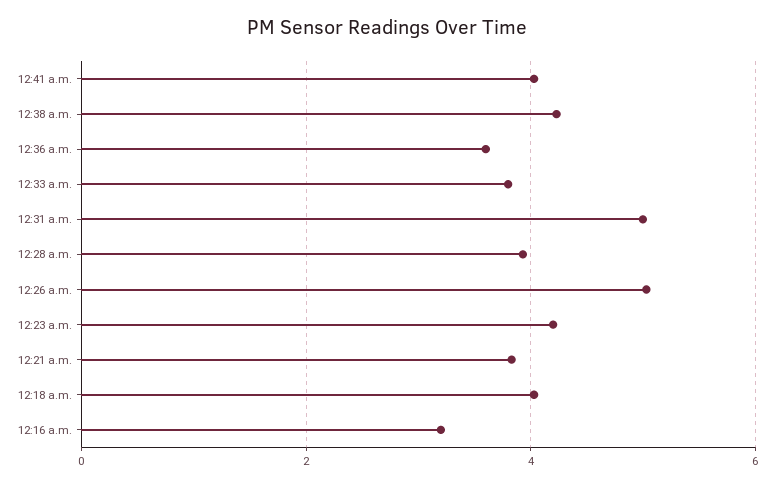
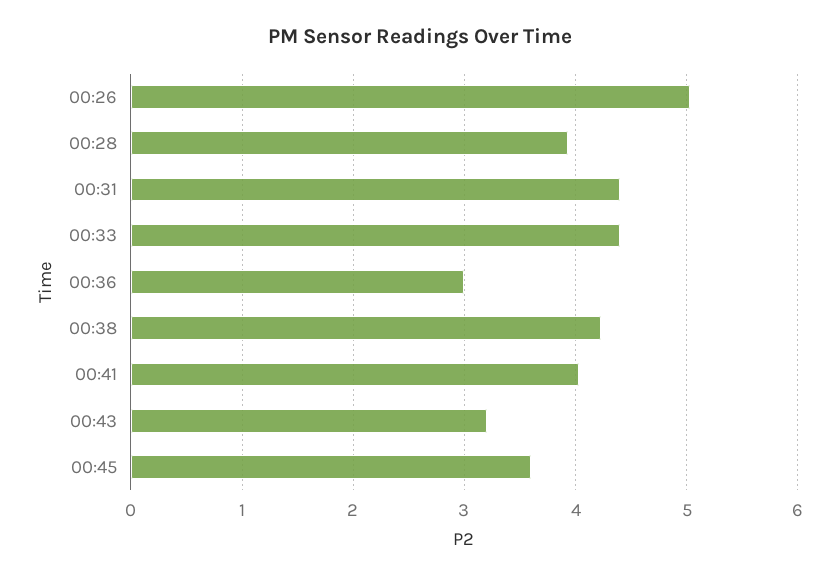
12:36 a.m.: 3.6 -> 3
12:33 a.m.: 3.8 -> 4.4
12:31 a.m.: 5 -> 4.4
12:23 a.m.: 4.2 -> none
12:21 a.m.: 3.8 -> none
12:18 a.m.: 4 -> none
12:16 a.m.: 3.2 -> none
00:43: none -> 3.2
00:45: none -> 3.6

